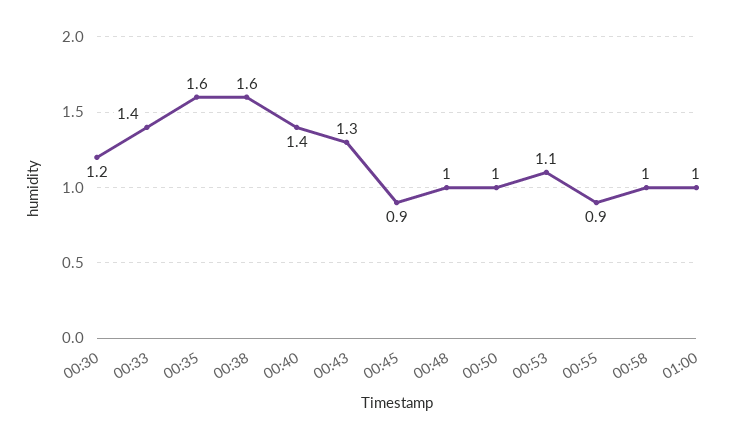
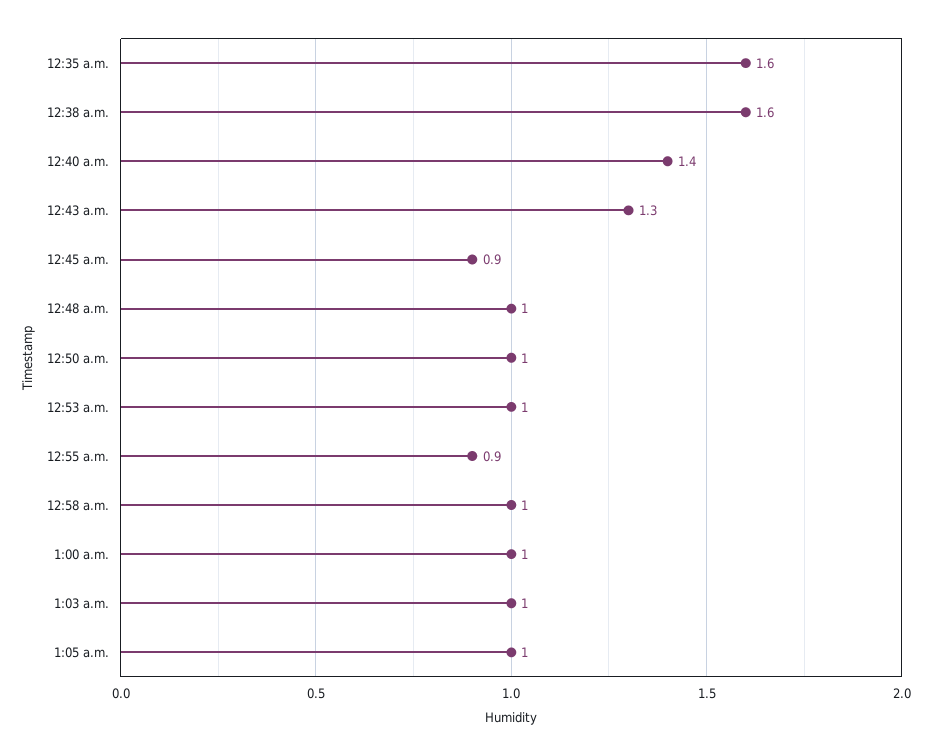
00:30: 1.2 -> none
00:33: 1.4 -> none
00:53: 1.1 -> 1
1:03 a.m.: none -> 1
1:05 a.m.: none -> 1

